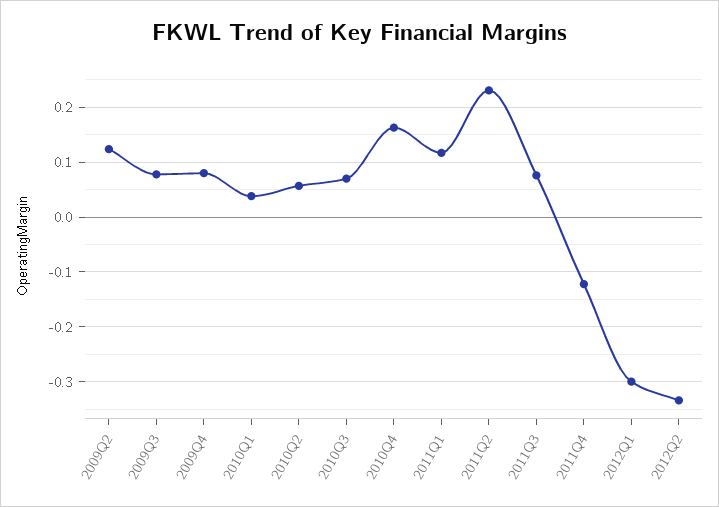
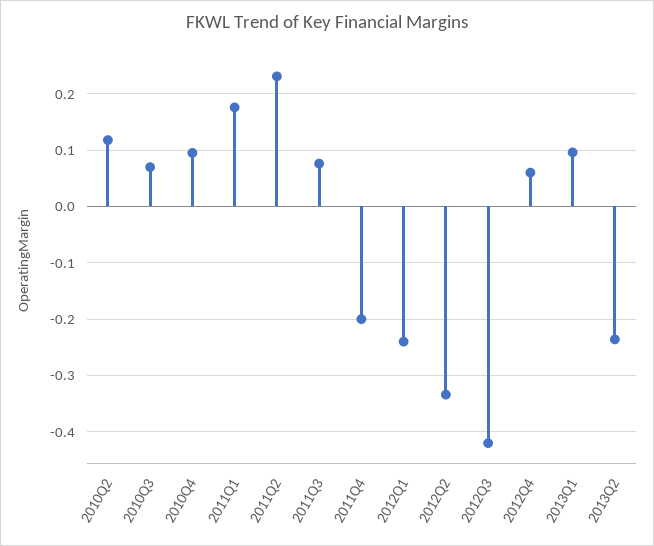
2009Q2: 0.12 -> none
2009Q3: 0.08 -> none
2009Q4: 0.08 -> none
2010Q1: 0.04 -> none
2010Q2: 0.06 -> 0.12
2010Q4: 0.16 -> 0.1
2011Q1: 0.12 -> 0.18
2011Q4: -0.12 -> -0.2
2012Q1: -0.3 -> -0.24
2012Q3: none -> -0.42
2012Q4: none -> 0.06
2013Q1: none -> 0.1
2013Q2: none -> -0.24

